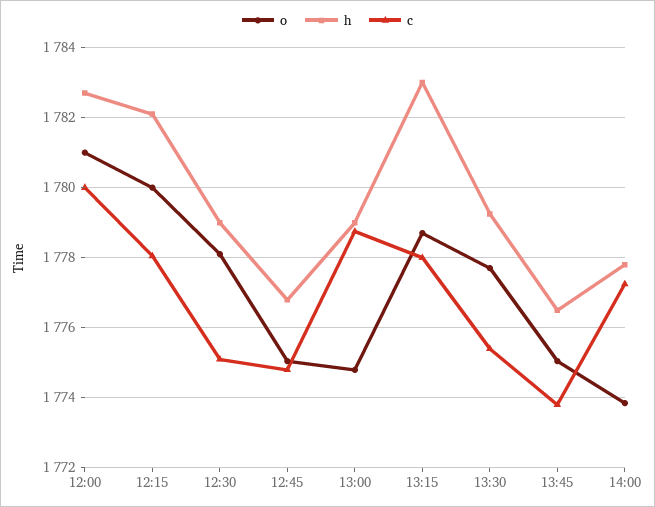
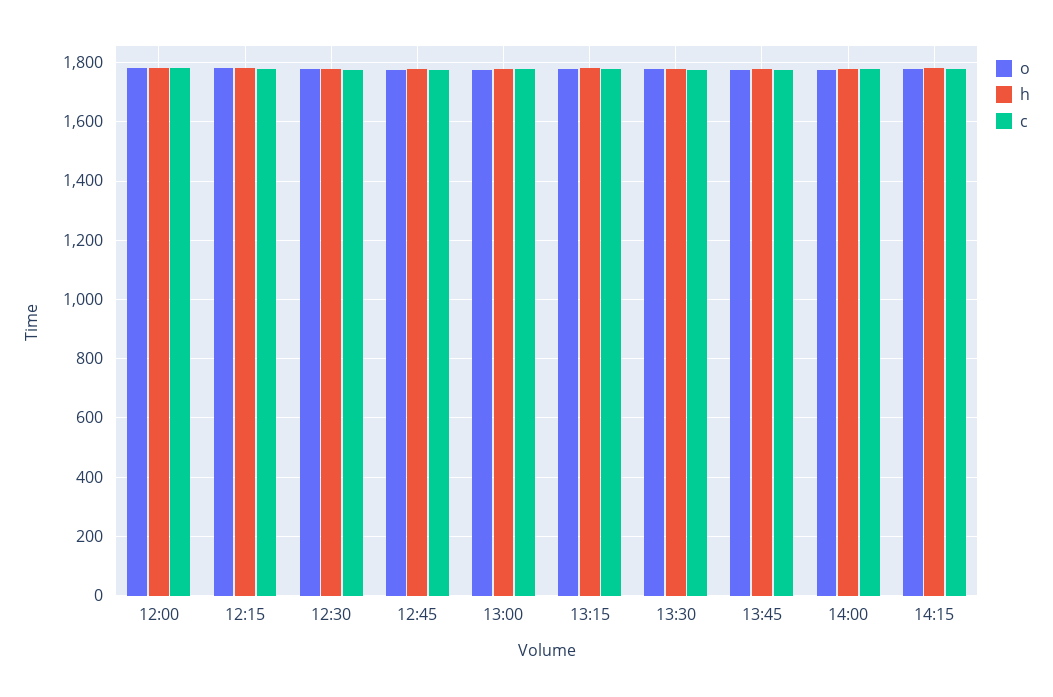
o, 14:15: none -> 1775
h, 14:15: none -> 1775
c, 14:15: none -> 1775

